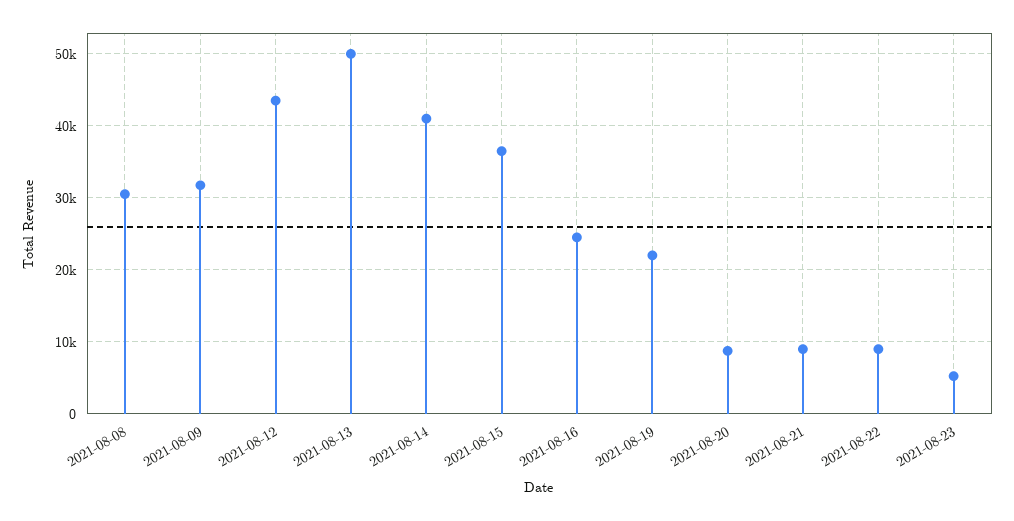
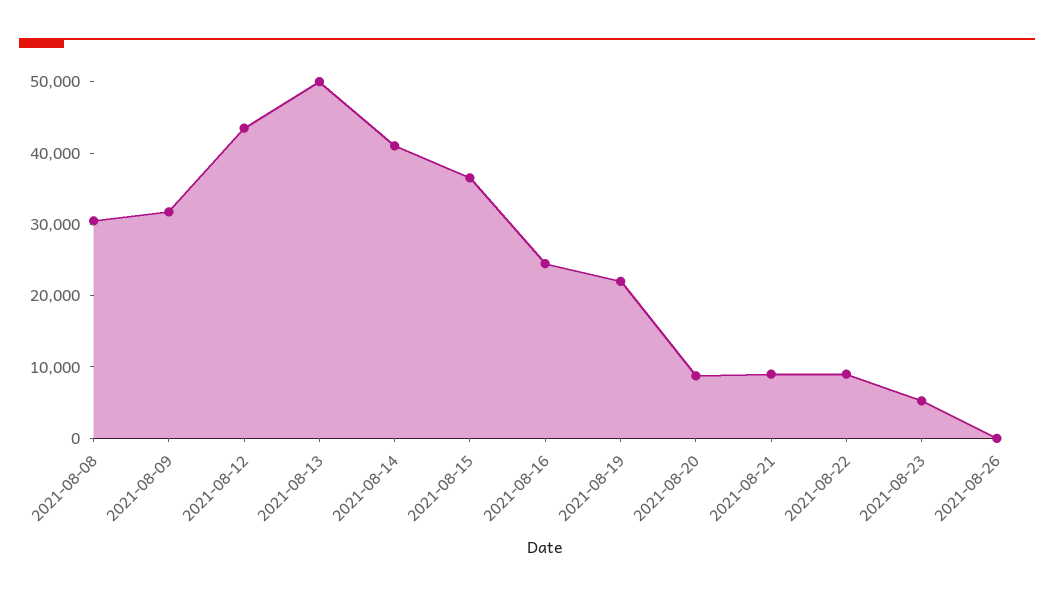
2021-08-26: none -> 0

